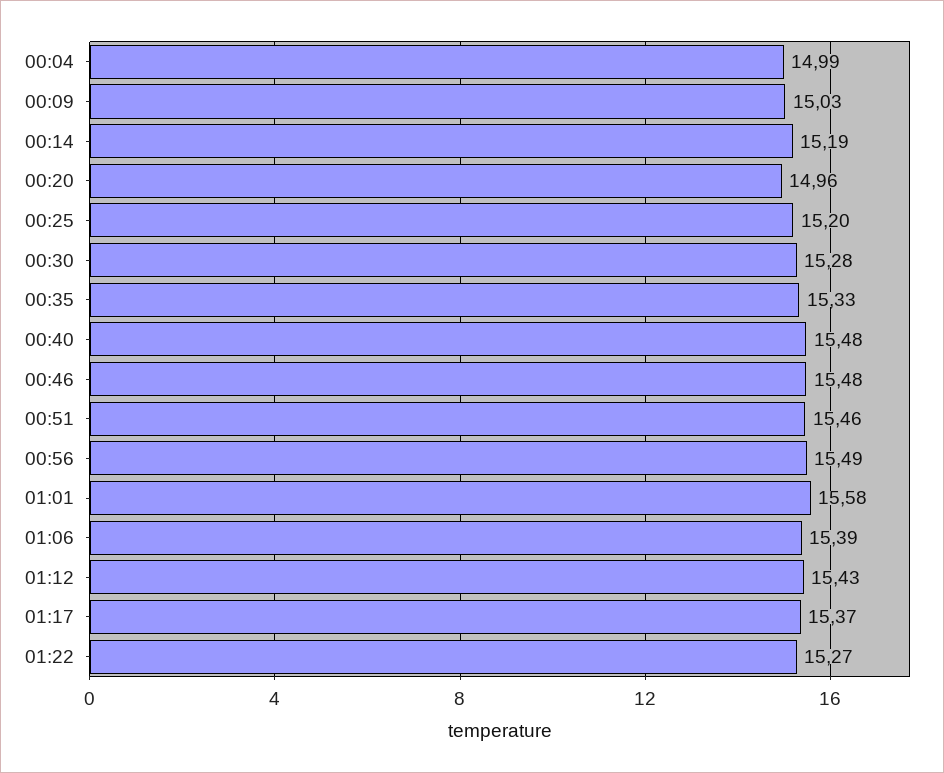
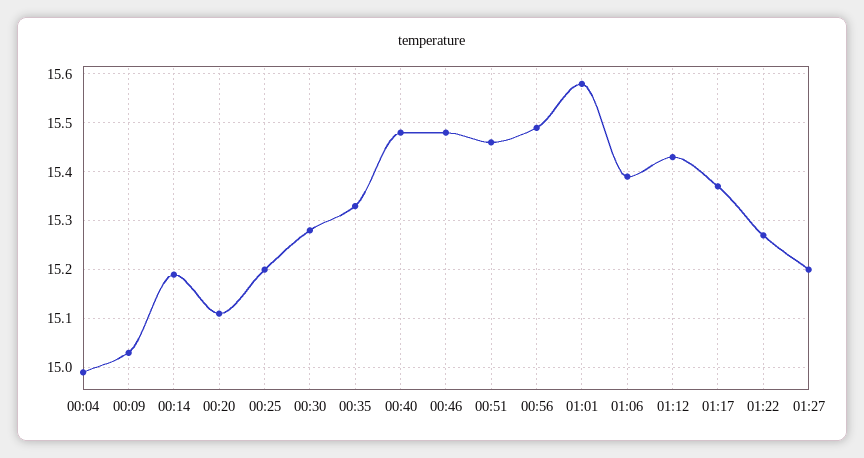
00:20: 14.96 -> 15.1
01:27: none -> 15.2

